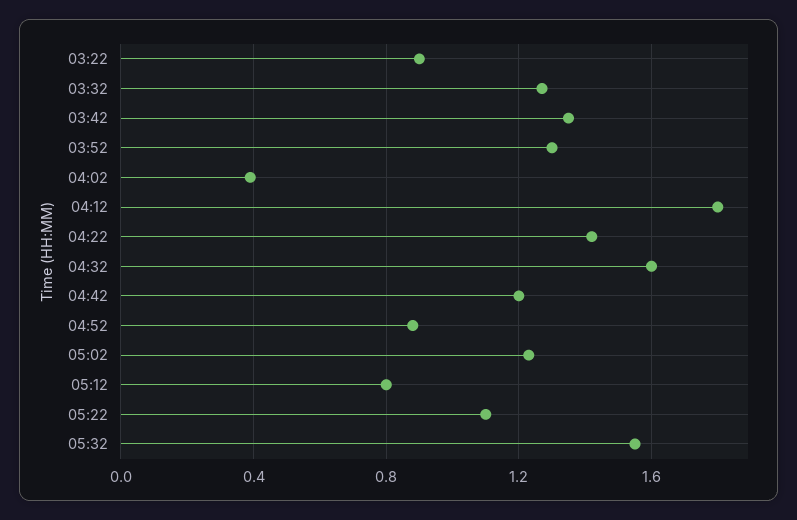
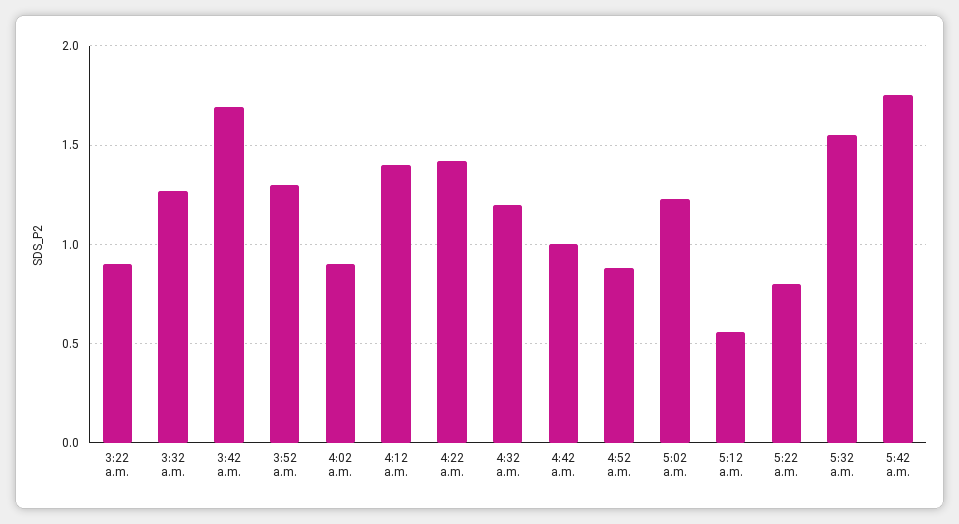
03:42: 1.35 -> 1.7
04:02: 0.4 -> 0.9
04:12: 1.8 -> 1.4
04:32: 1.6 -> 1.2
04:42: 1.2 -> 1
05:12: 0.8 -> 0.55
05:22: 1.1 -> 0.8
5:42 a.m.: none -> 1.75

